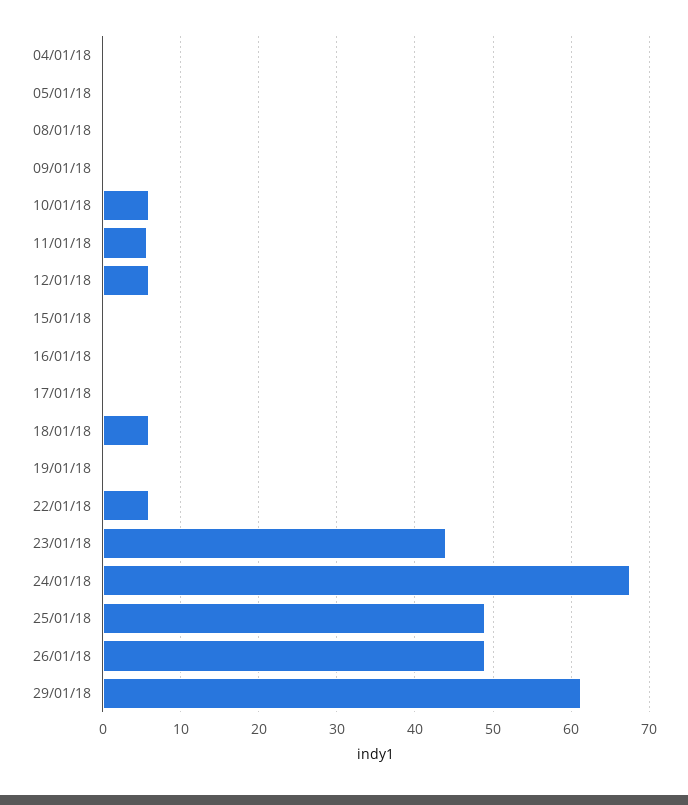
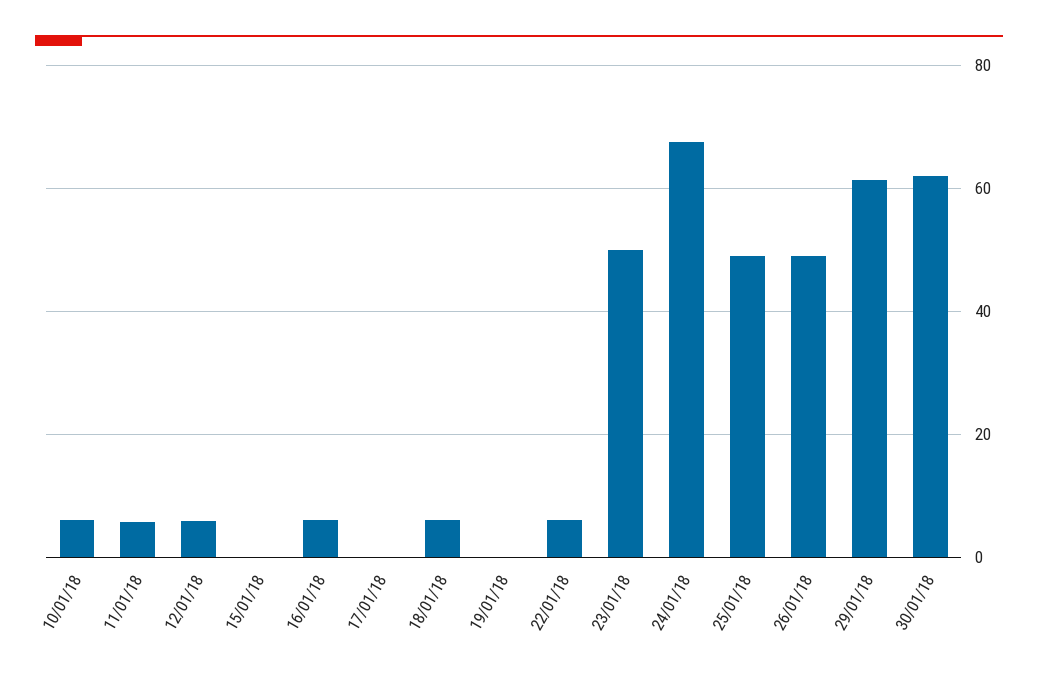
04/01/18: 0 -> none
05/01/18: 0 -> none
08/01/18: 0 -> none
09/01/18: 0 -> none
16/01/18: 0 -> 6
23/01/18: 44 -> 50
30/01/18: none -> 62

